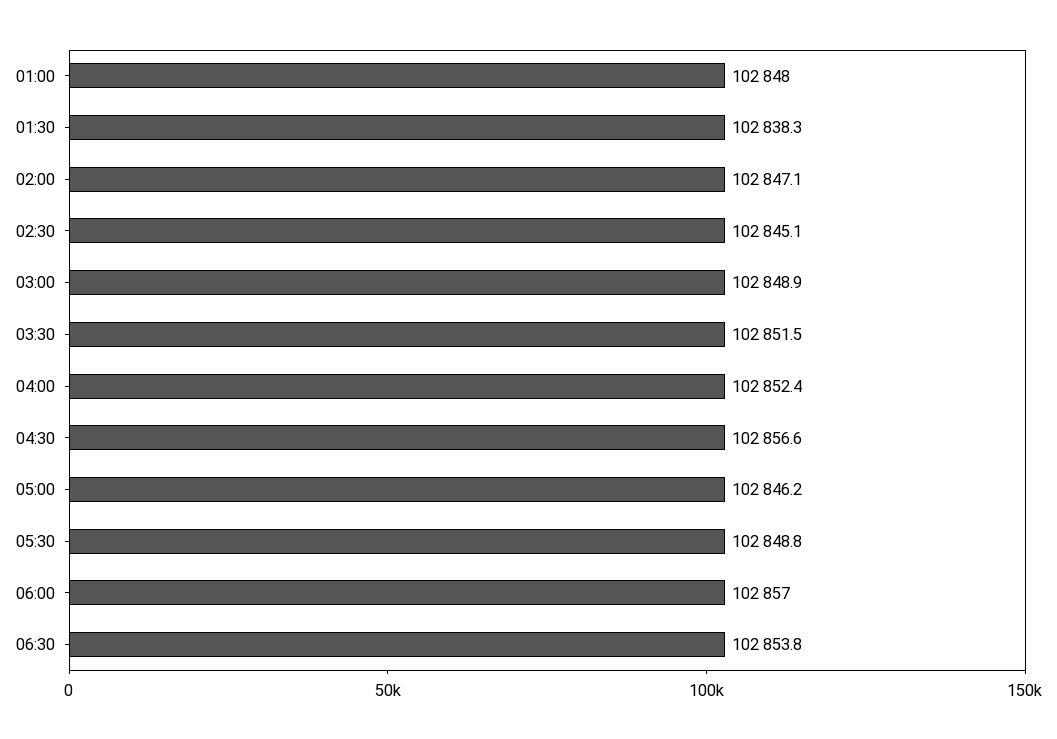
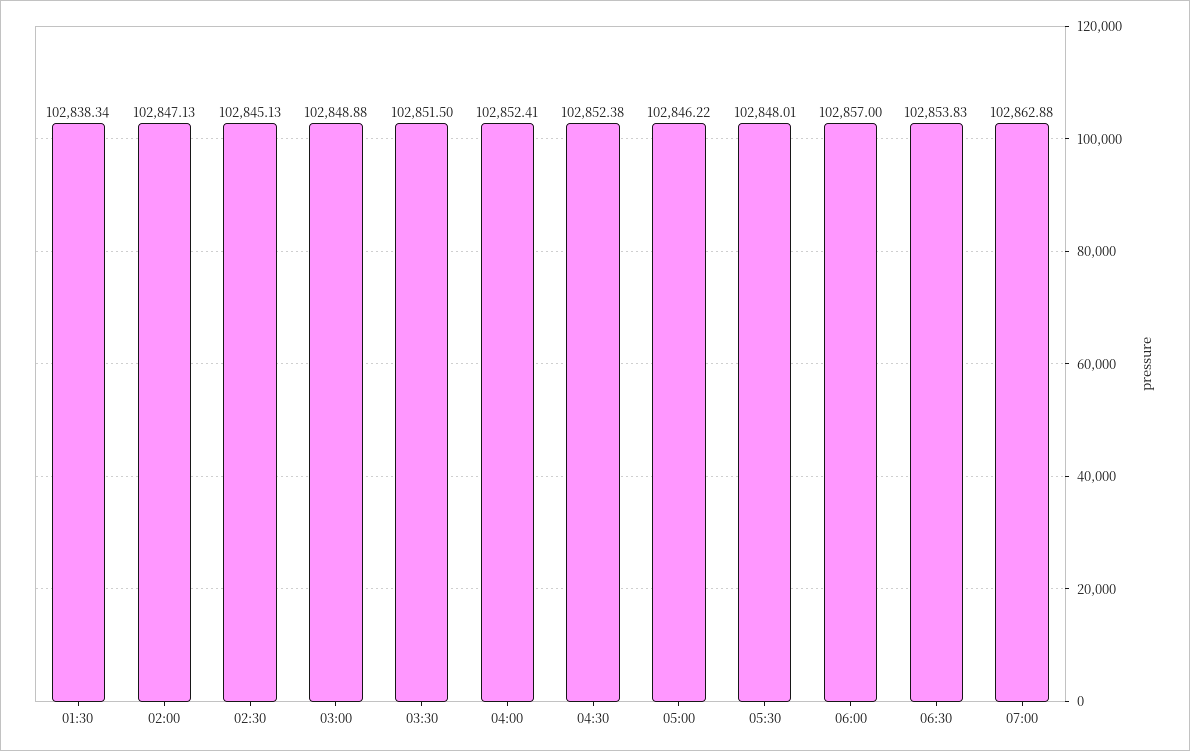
01:00: 102848 -> none
04:30: 102856.6 -> 102852.38
05:30: 102848.8 -> 102848.01
07:00: none -> 102862.88

